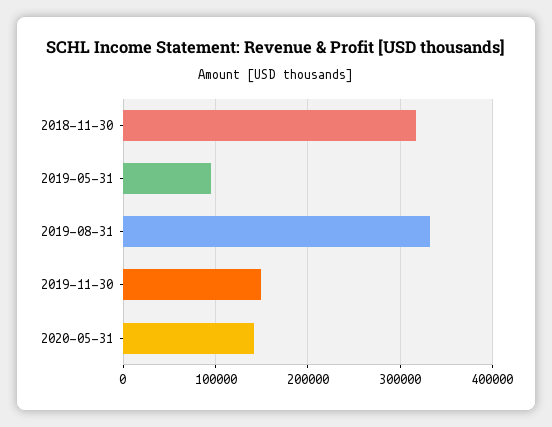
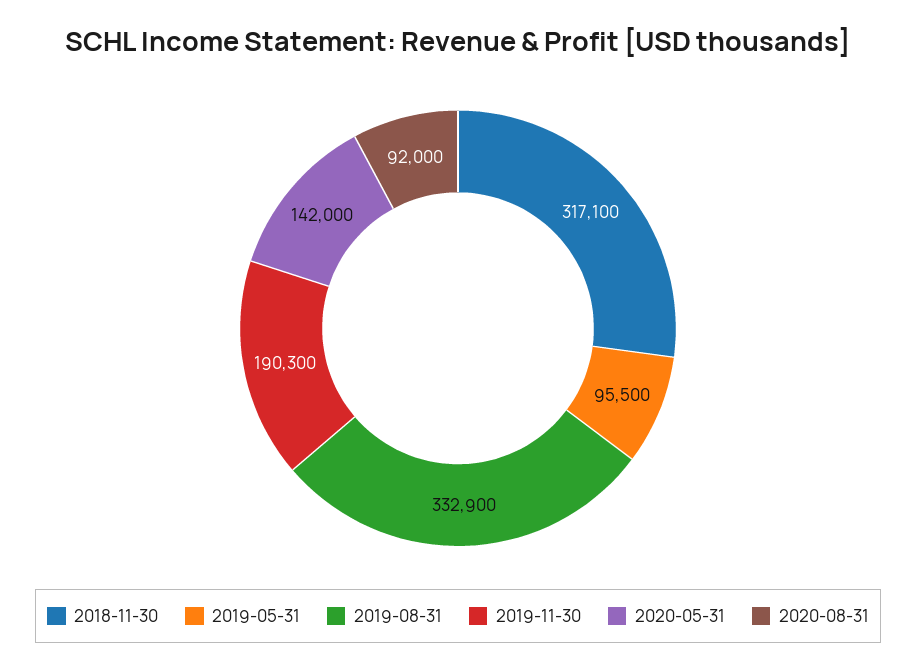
2019-11-30: 150000 -> 190300
2020-08-31: none -> 92000

